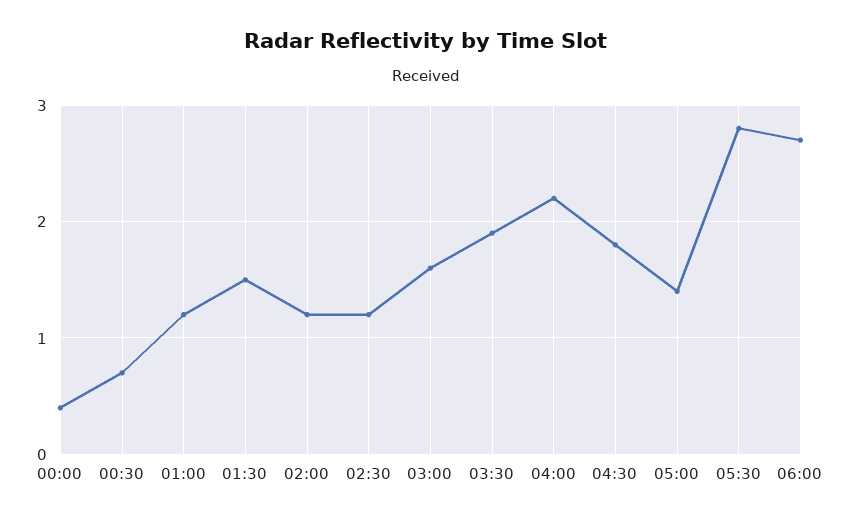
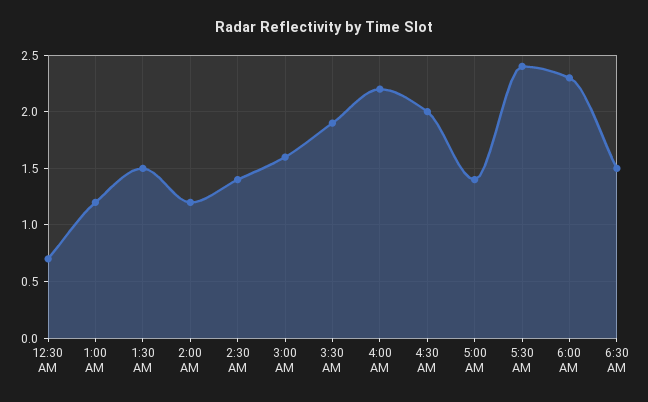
00:00: 0.4 -> none
02:30: 1.2 -> 1.4
04:30: 1.8 -> 2
05:30: 2.8 -> 2.4
06:00: 2.7 -> 2.3
6:30 AM: none -> 1.5

